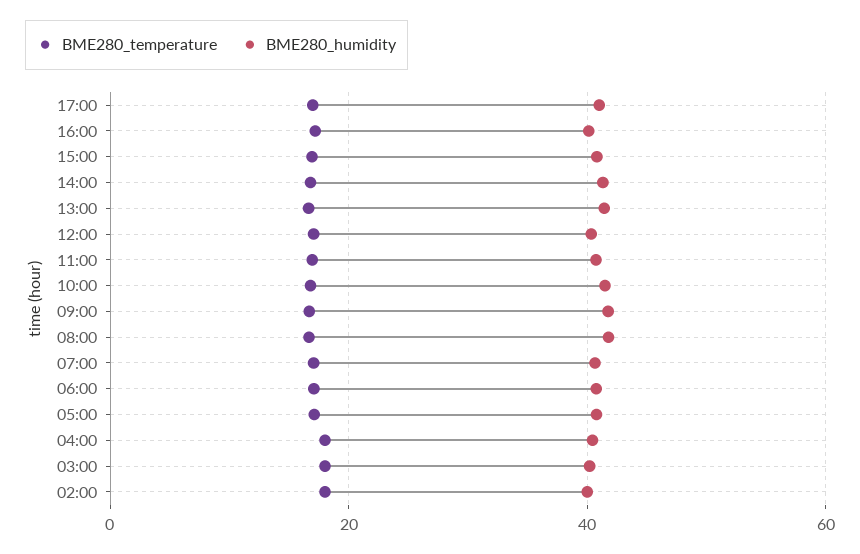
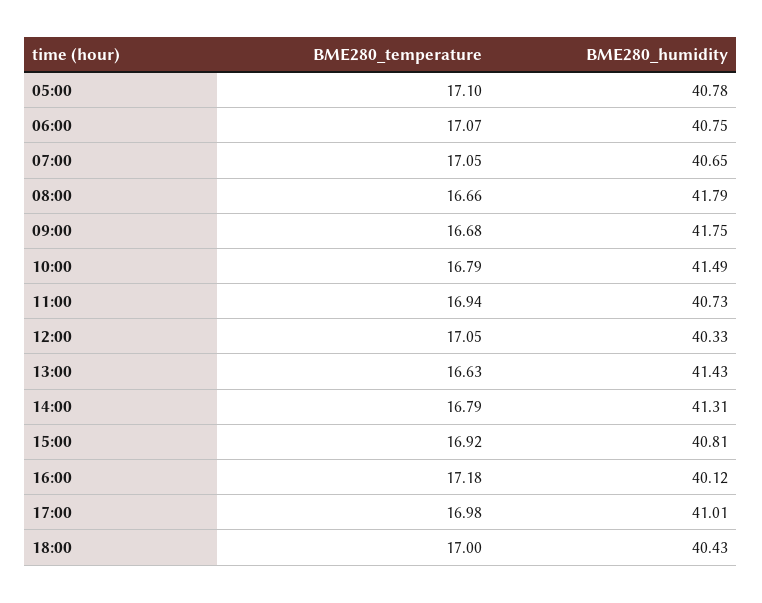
BME280_temperature, 04:00: 18 -> none
BME280_humidity, 04:00: 40 -> none
BME280_temperature, 03:00: 18 -> none
BME280_humidity, 03:00: 40 -> none
BME280_temperature, 02:00: 18 -> none
BME280_humidity, 02:00: 40 -> none
BME280_temperature, 18:00: none -> 17
BME280_humidity, 18:00: none -> 40.43

